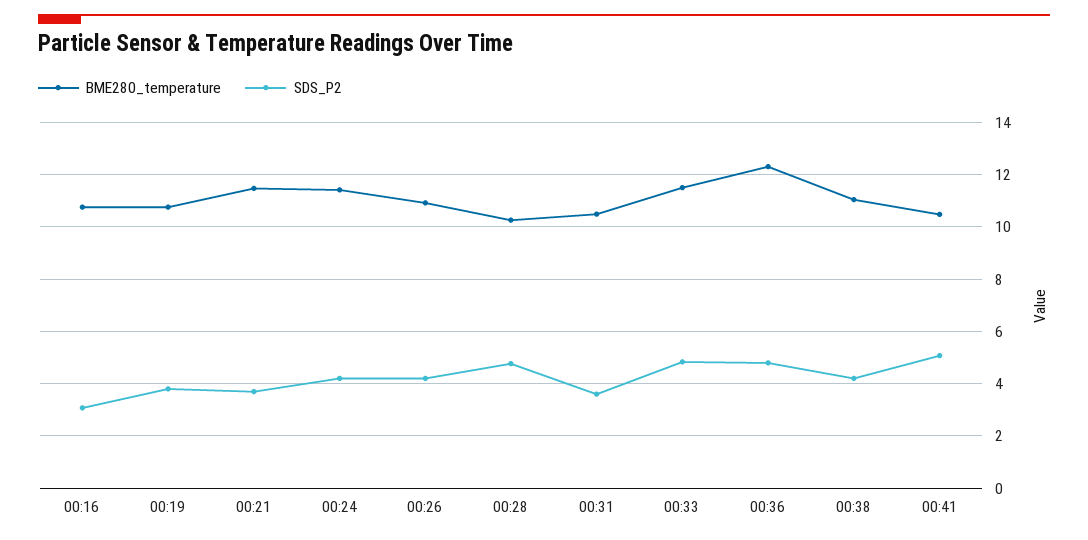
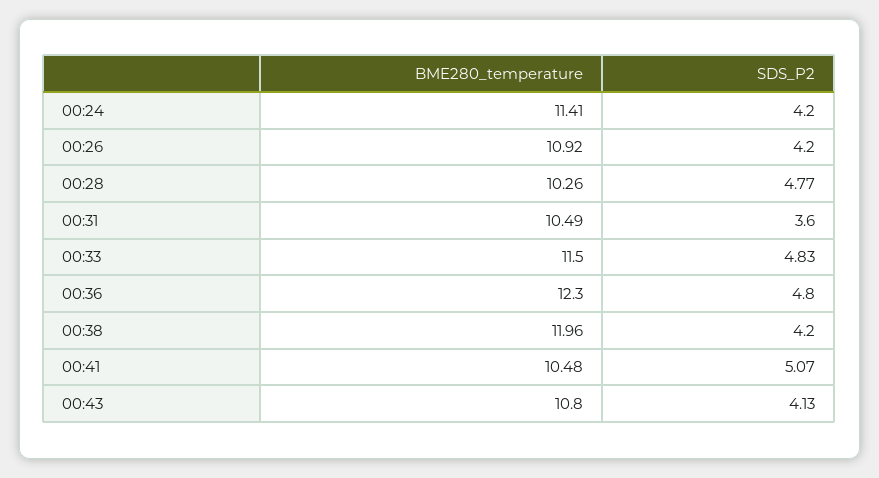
BME280_temperature, 00:16: 10.75 -> none
SDS_P2, 00:16: 3 -> none
BME280_temperature, 00:19: 10.75 -> none
SDS_P2, 00:19: 3.75 -> none
BME280_temperature, 00:21: 11.5 -> none
SDS_P2, 00:21: 3.75 -> none
BME280_temperature, 00:38: 11 -> 11.96
BME280_temperature, 00:43: none -> 10.8
SDS_P2, 00:43: none -> 4.13

